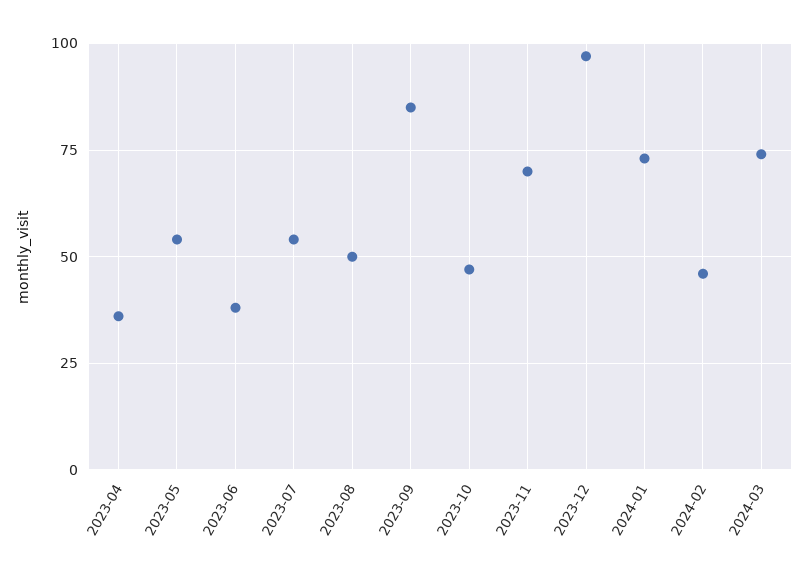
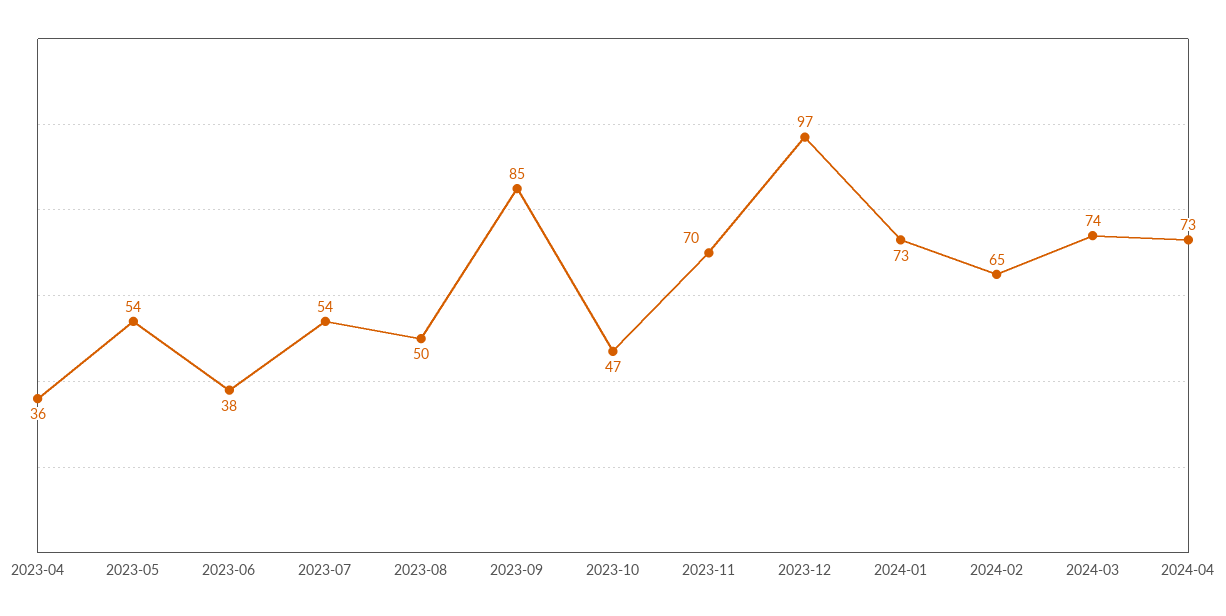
2024-02: 45 -> 65
2024-04: none -> 73

